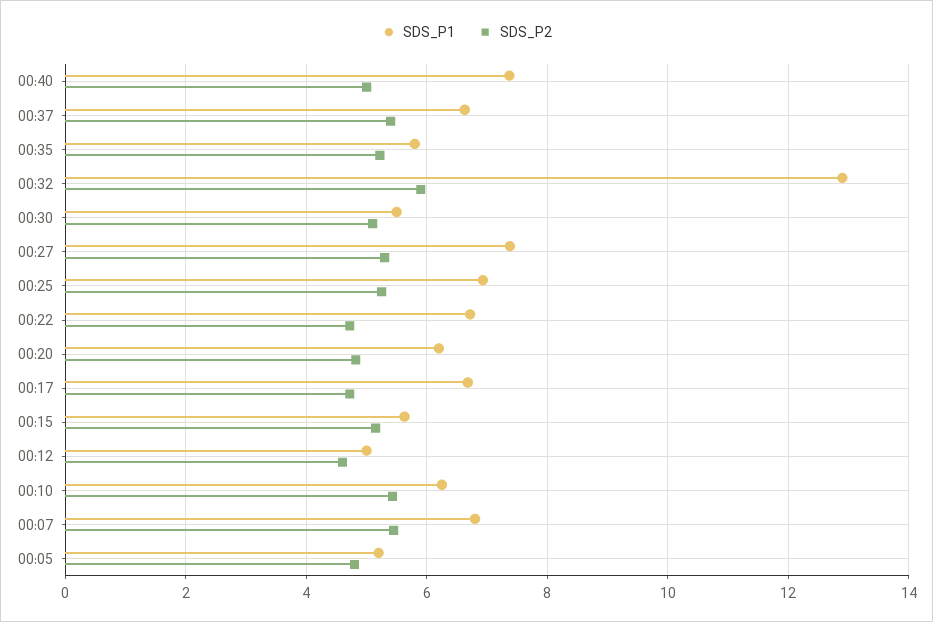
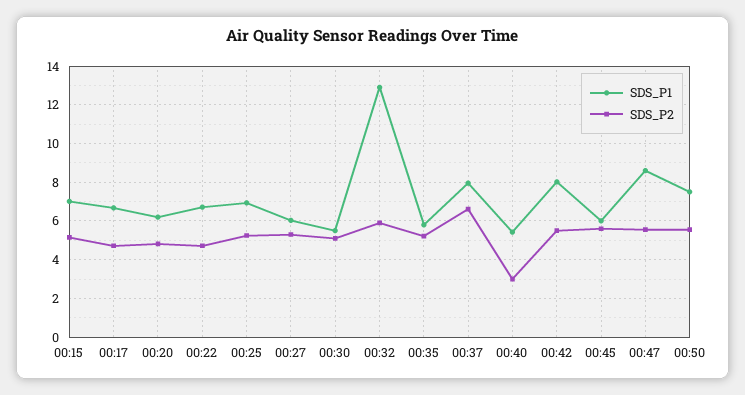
SDS_P1, 00:40: 7.4 -> 5.5
SDS_P2, 00:40: 5 -> 3
SDS_P1, 00:37: 6.6 -> 8
SDS_P2, 00:37: 5.4 -> 6.5
SDS_P1, 00:27: 7.4 -> 6
SDS_P1, 00:15: 5.6 -> 7
SDS_P1, 00:12: 5 -> none
SDS_P2, 00:12: 4.6 -> none
SDS_P1, 00:10: 6.2 -> none
SDS_P2, 00:10: 5.4 -> none
SDS_P1, 00:07: 6.8 -> none
SDS_P2, 00:07: 5.4 -> none
SDS_P1, 00:05: 5.2 -> none
SDS_P2, 00:05: 4.8 -> none
SDS_P1, 00:42: none -> 8
SDS_P2, 00:42: none -> 5.5
SDS_P1, 00:45: none -> 6
SDS_P2, 00:45: none -> 5.5
SDS_P1, 00:47: none -> 8.5
SDS_P2, 00:47: none -> 5.5
SDS_P1, 00:50: none -> 7.5
SDS_P2, 00:50: none -> 5.5

